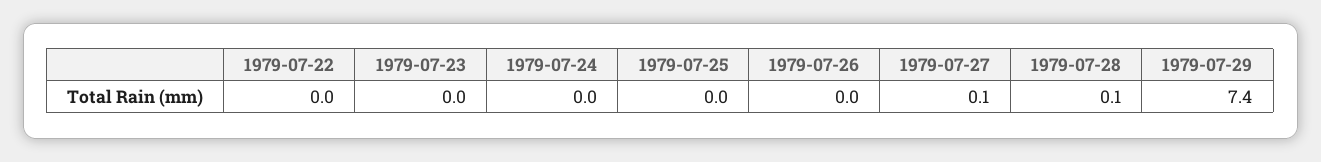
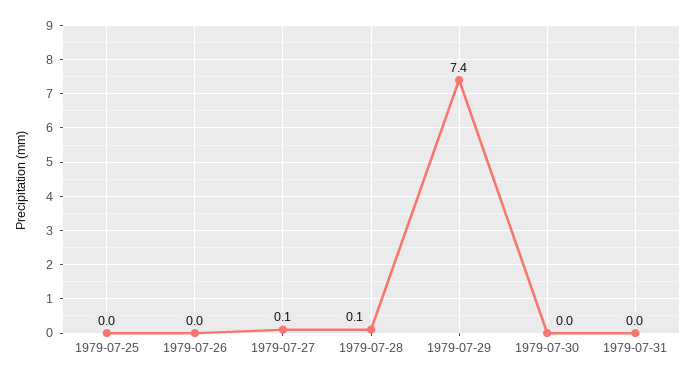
1979-07-22: 0 -> none
1979-07-23: 0 -> none
1979-07-24: 0 -> none
1979-07-30: none -> 0
1979-07-31: none -> 0

